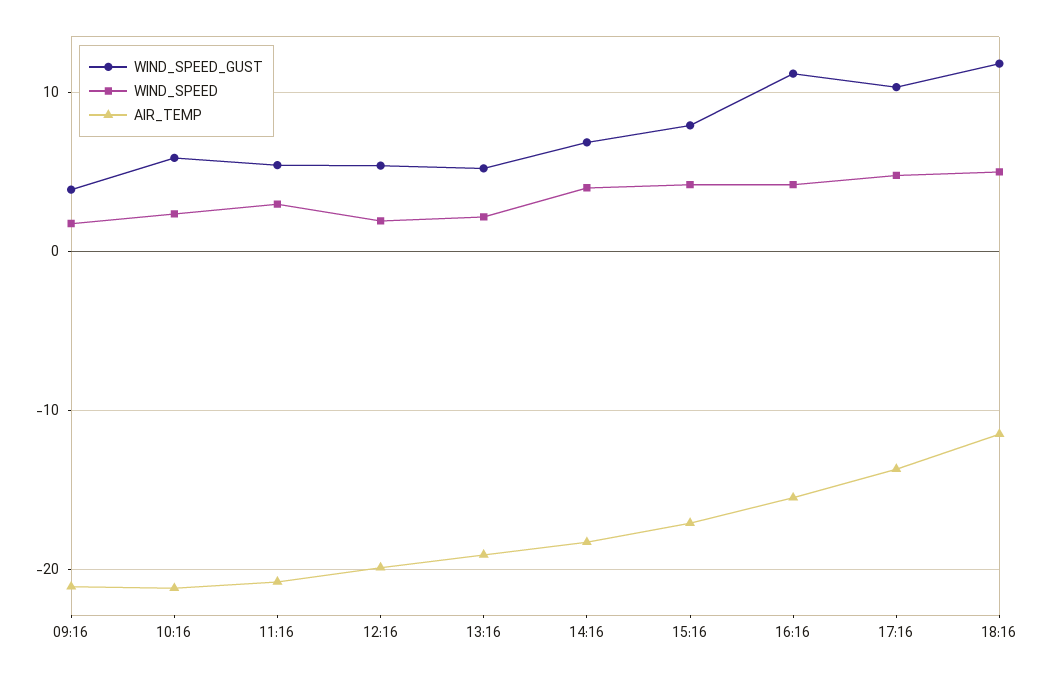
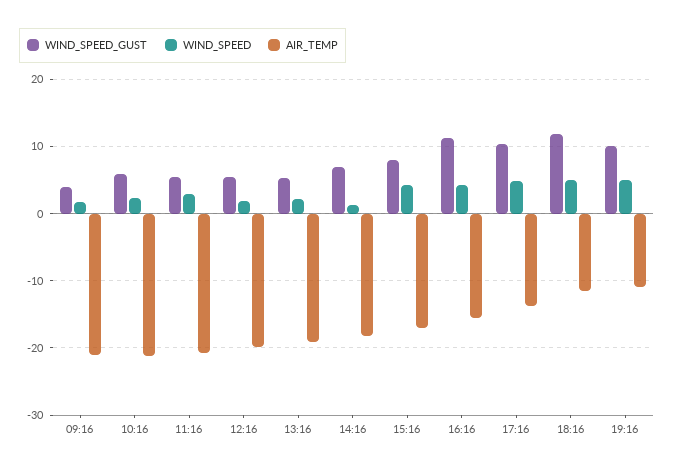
WIND_SPEED, 14:16: 4 -> 1
WIND_SPEED_GUST, 19:16: none -> 10
WIND_SPEED, 19:16: none -> 5
AIR_TEMP, 19:16: none -> -11

